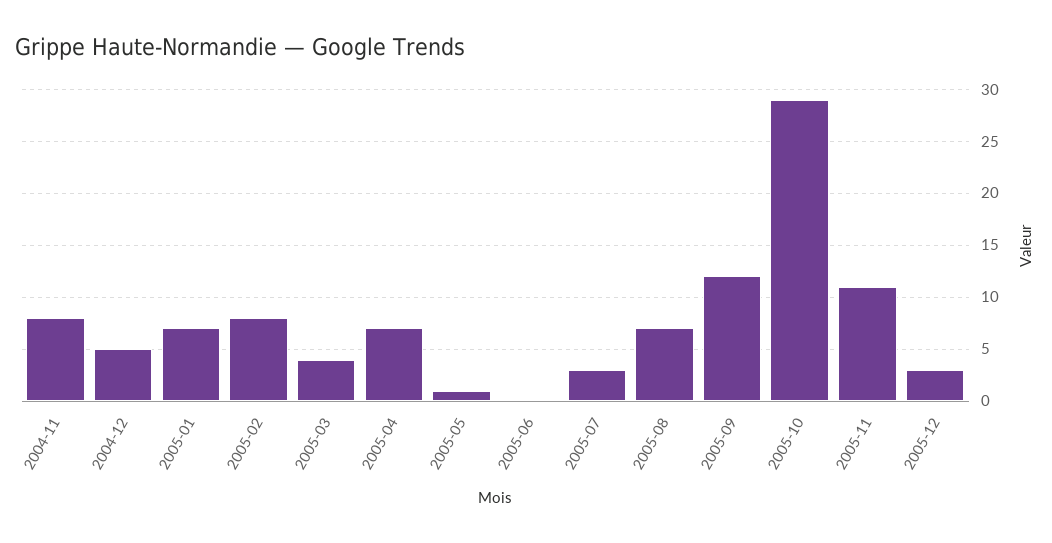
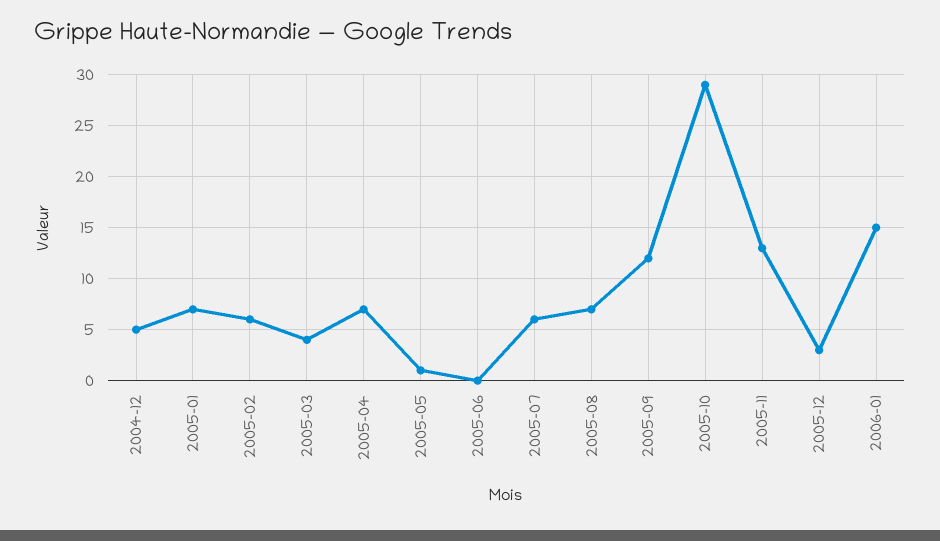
2004-11: 8 -> none
2005-02: 8 -> 6
2005-07: 3 -> 6
2005-11: 11 -> 13
2006-01: none -> 15

